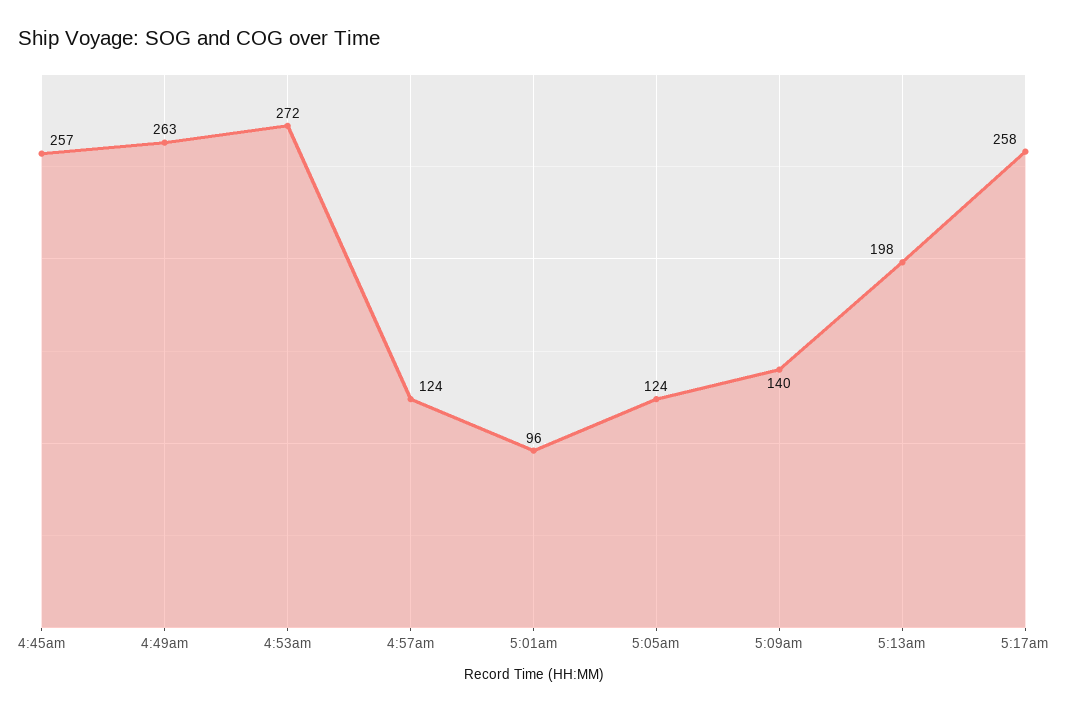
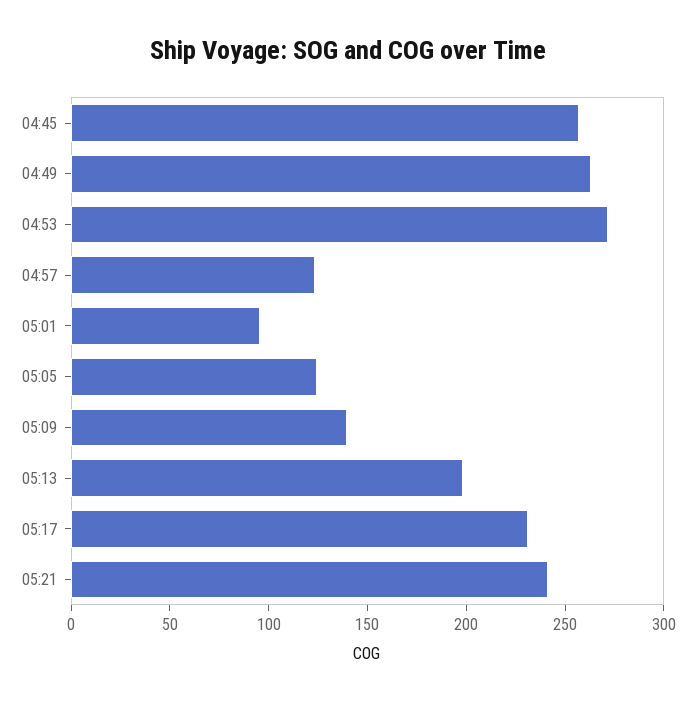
5:17am: 258 -> 230
05:21: none -> 240

